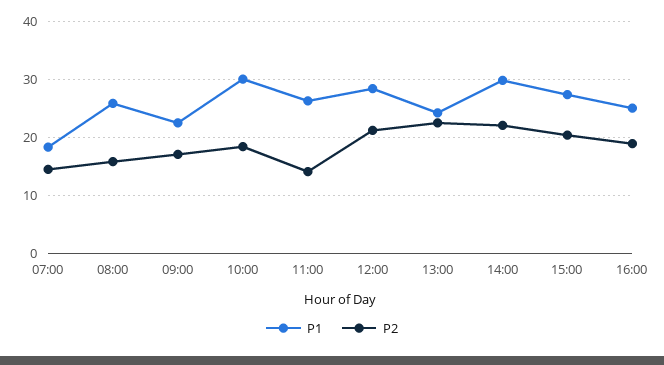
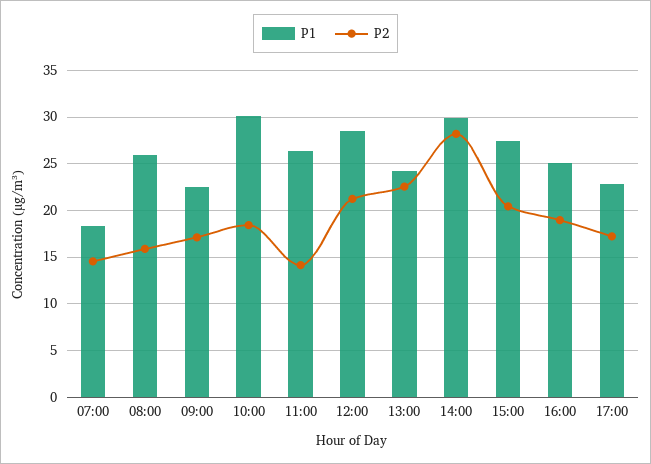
P2, 14:00: 22 -> 28
P1, 17:00: none -> 23
P2, 17:00: none -> 17

